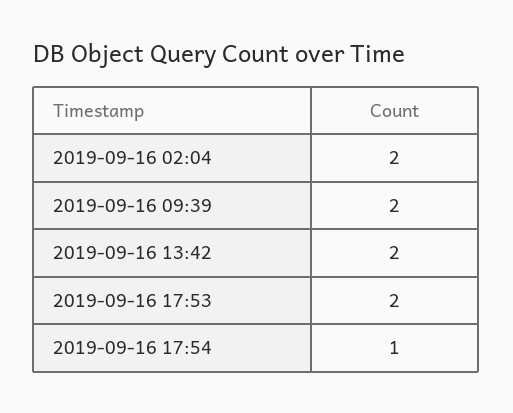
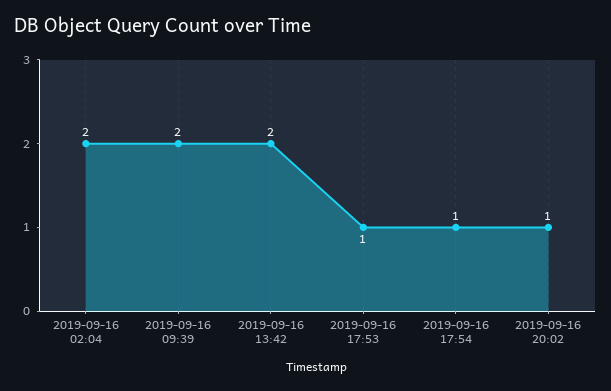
2019-09-16 17:53: 2 -> 1
2019-09-16 20:02: none -> 1

